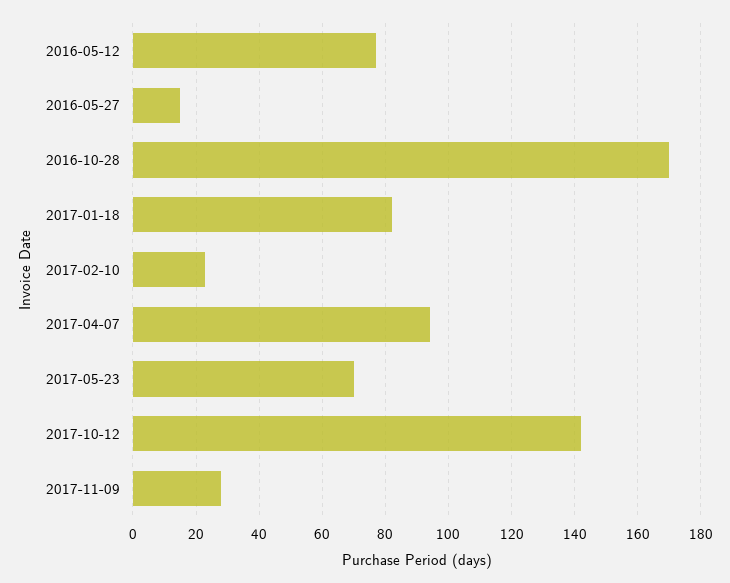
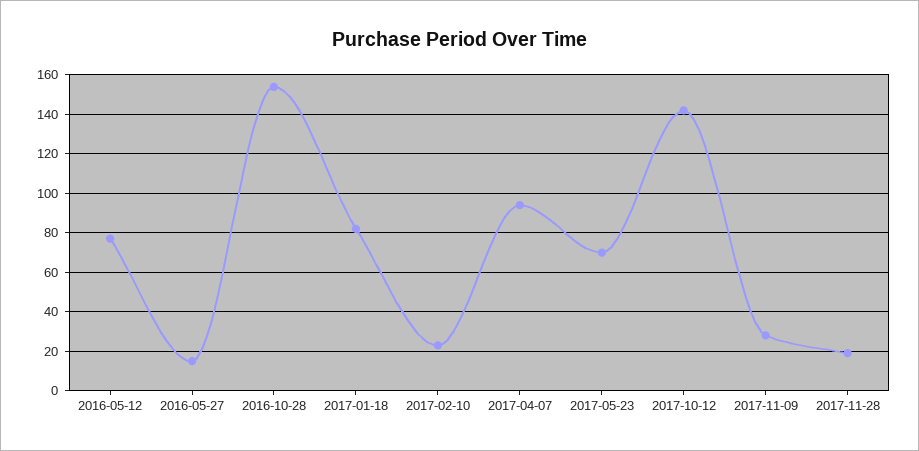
2016-10-28: 170 -> 155
2017-11-28: none -> 20

